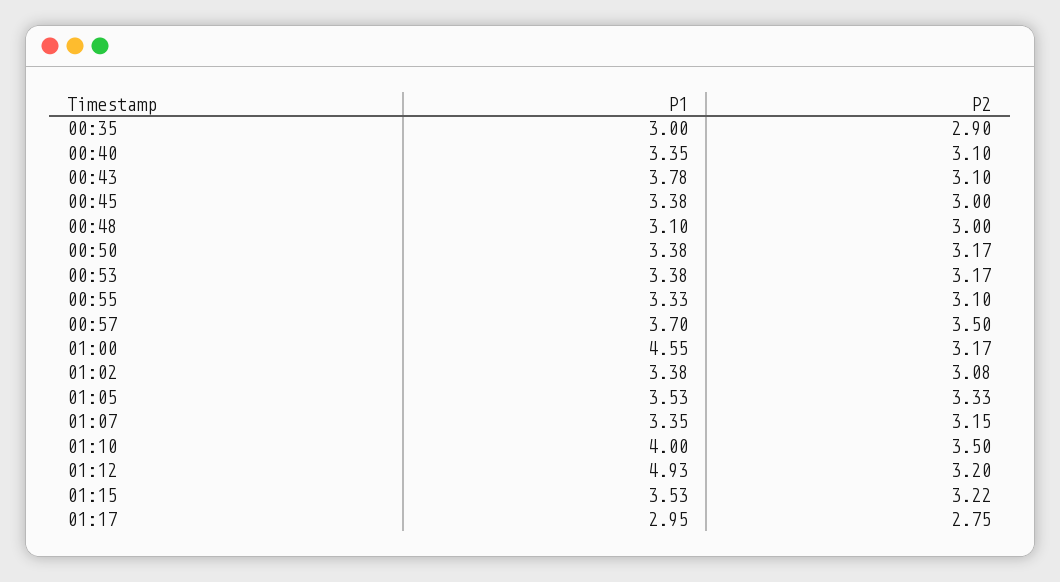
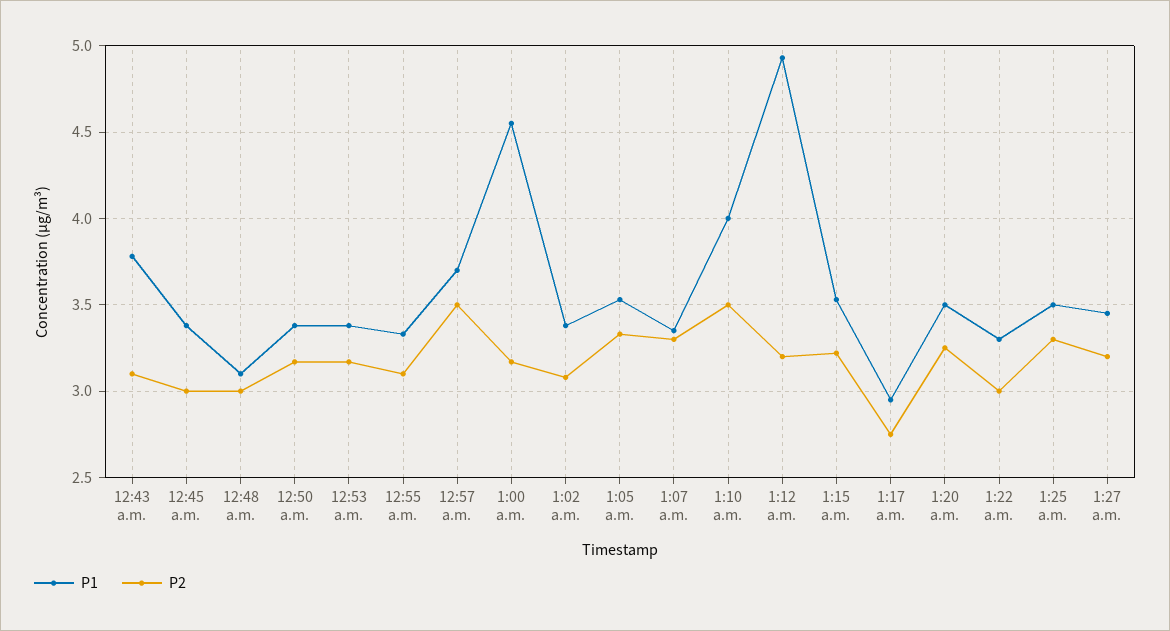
P1, 00:35: 3 -> none
P2, 00:35: 2.9 -> none
P1, 00:40: 3.35 -> none
P2, 00:40: 3.1 -> none
P2, 01:07: 3.15 -> 3.3
P1, 1:20 a.m.: none -> 3.5
P2, 1:20 a.m.: none -> 3.25
P1, 1:22 a.m.: none -> 3.3
P2, 1:22 a.m.: none -> 3
P1, 1:25 a.m.: none -> 3.5
P2, 1:25 a.m.: none -> 3.3
P1, 1:27 a.m.: none -> 3.45
P2, 1:27 a.m.: none -> 3.2

